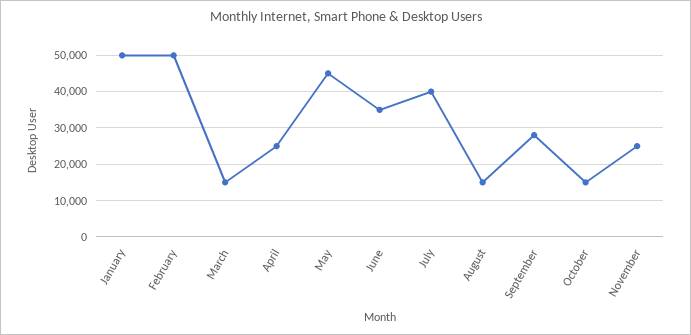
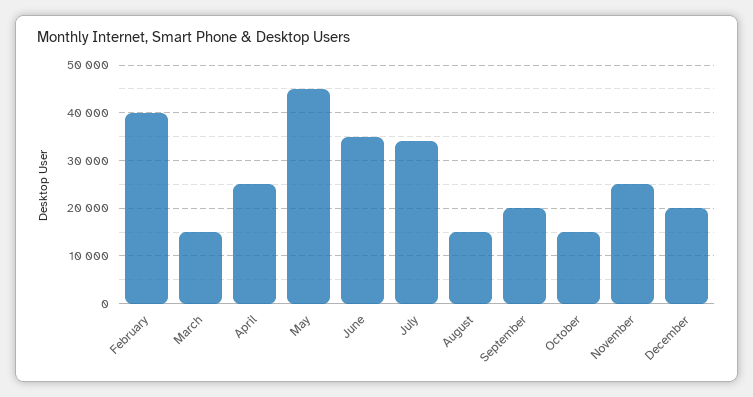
January: 50000 -> none
February: 50000 -> 40000
July: 40000 -> 34000
September: 28000 -> 20000
December: none -> 20000

